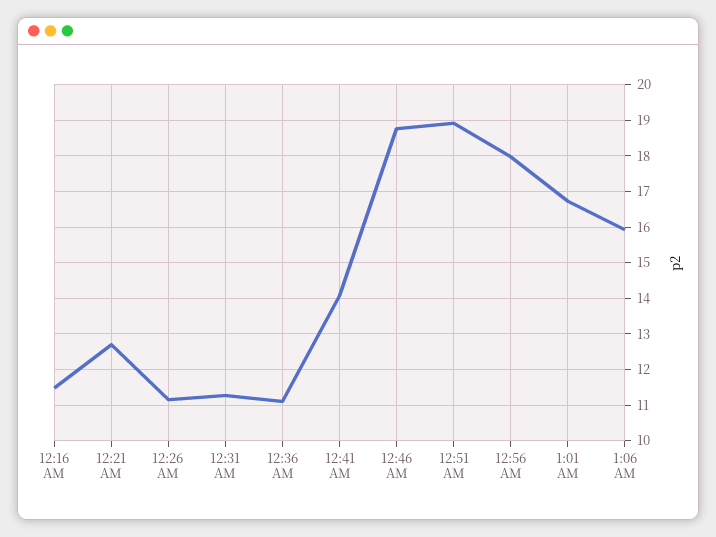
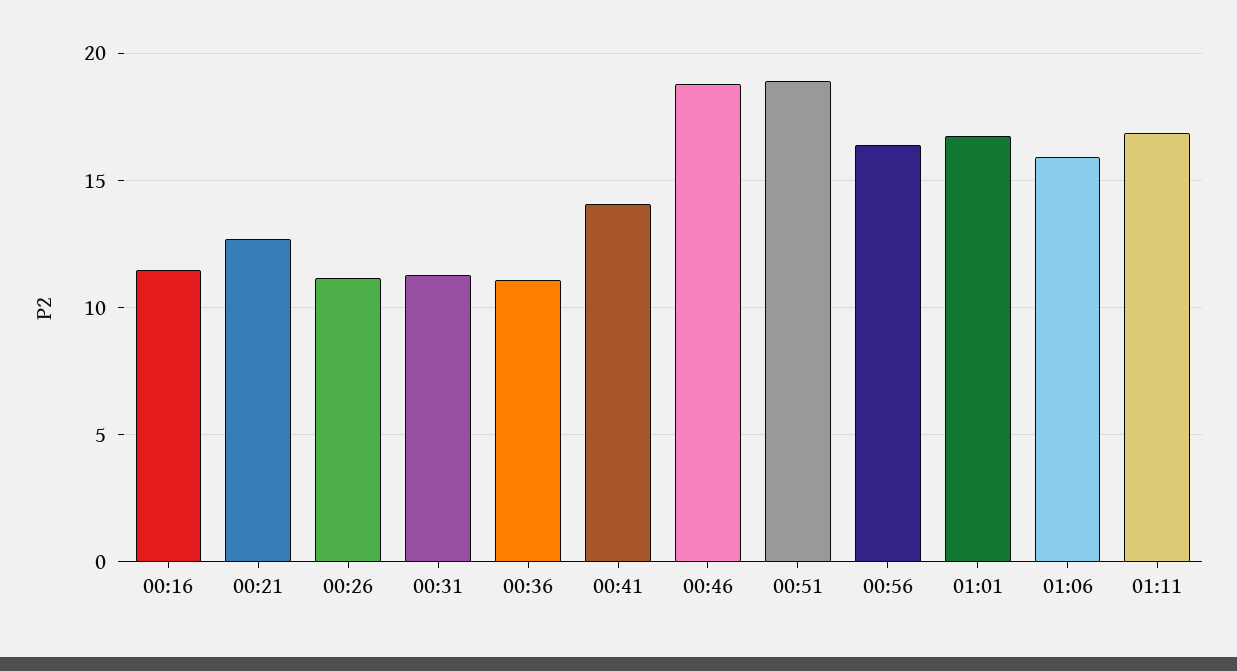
12:56 AM: 18 -> 16.5
01:11: none -> 17

